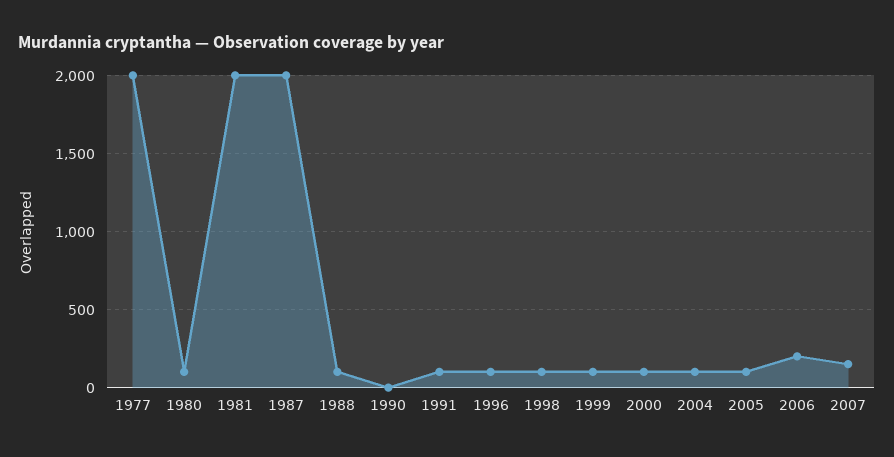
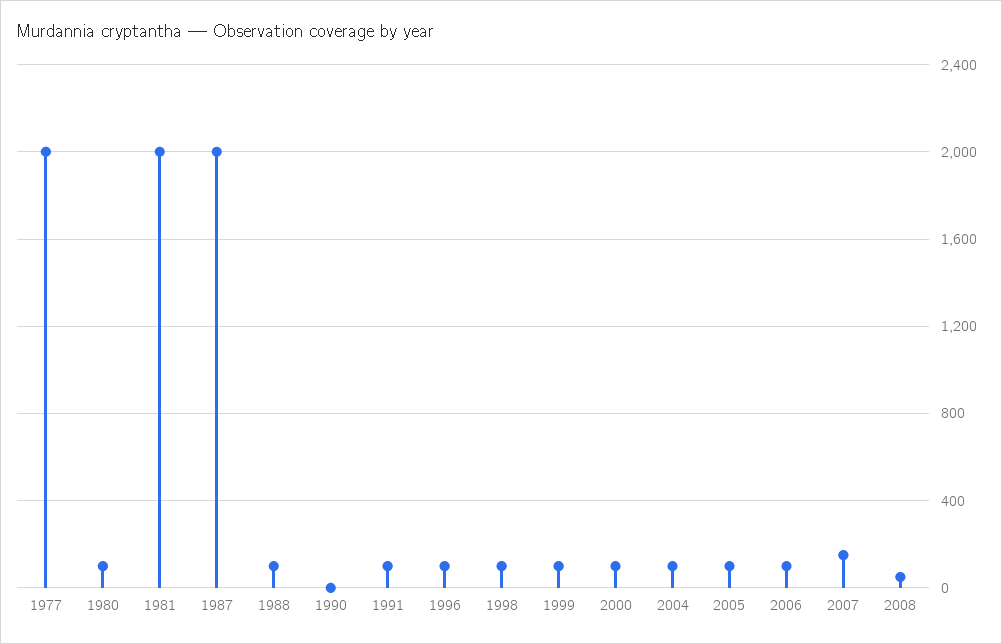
2006: 200 -> 100
2008: none -> 50

